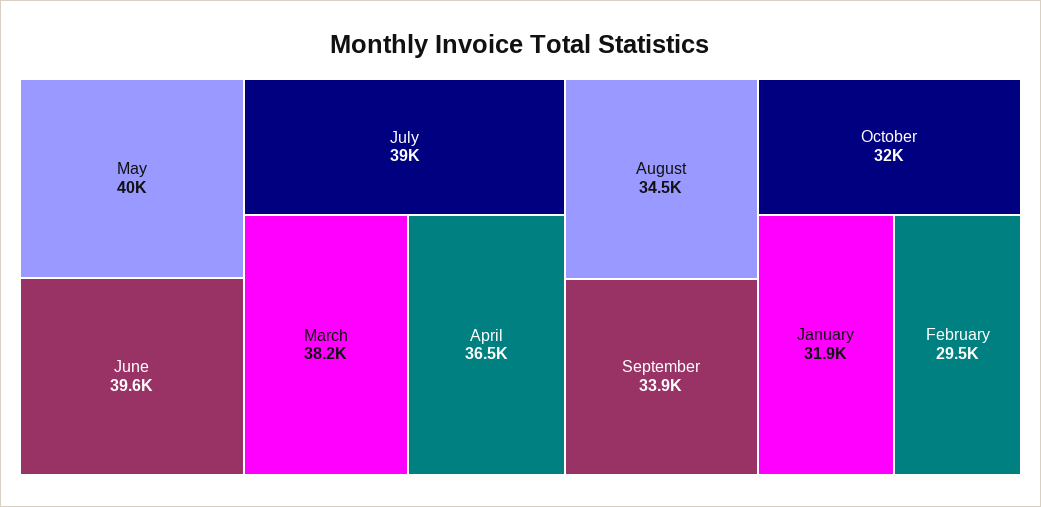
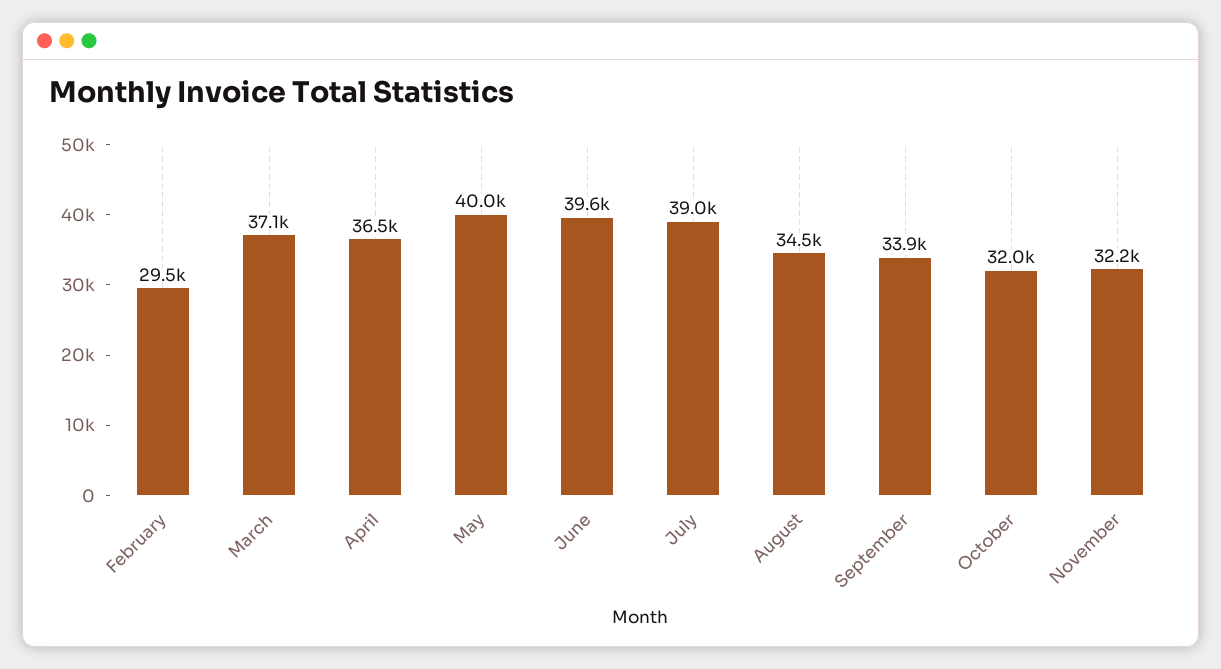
March: 38200 -> 37100
January: 31900 -> none
November: none -> 32200

